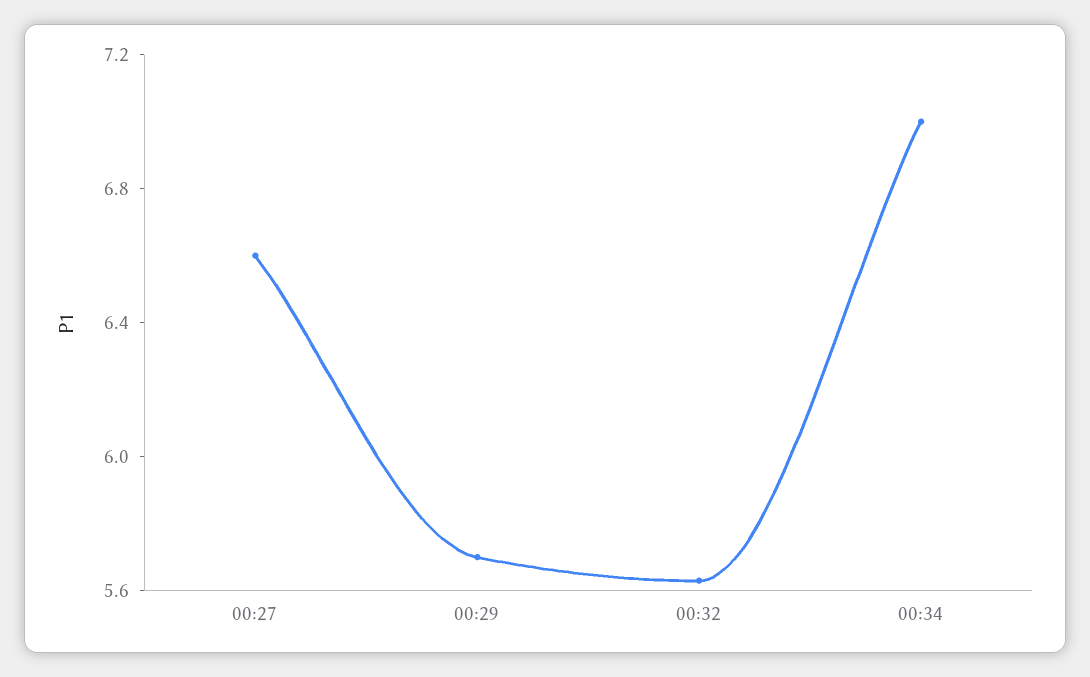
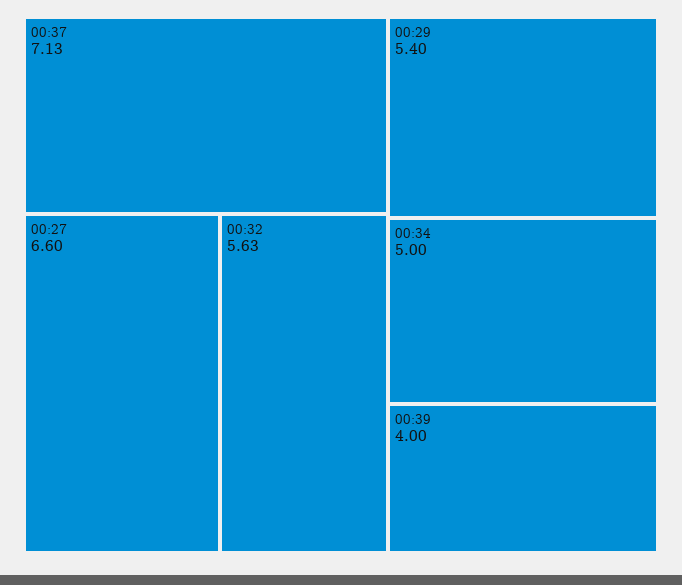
00:29: 5.7 -> 5.4
00:34: 7 -> 5
00:37: none -> 7.13
00:39: none -> 4

